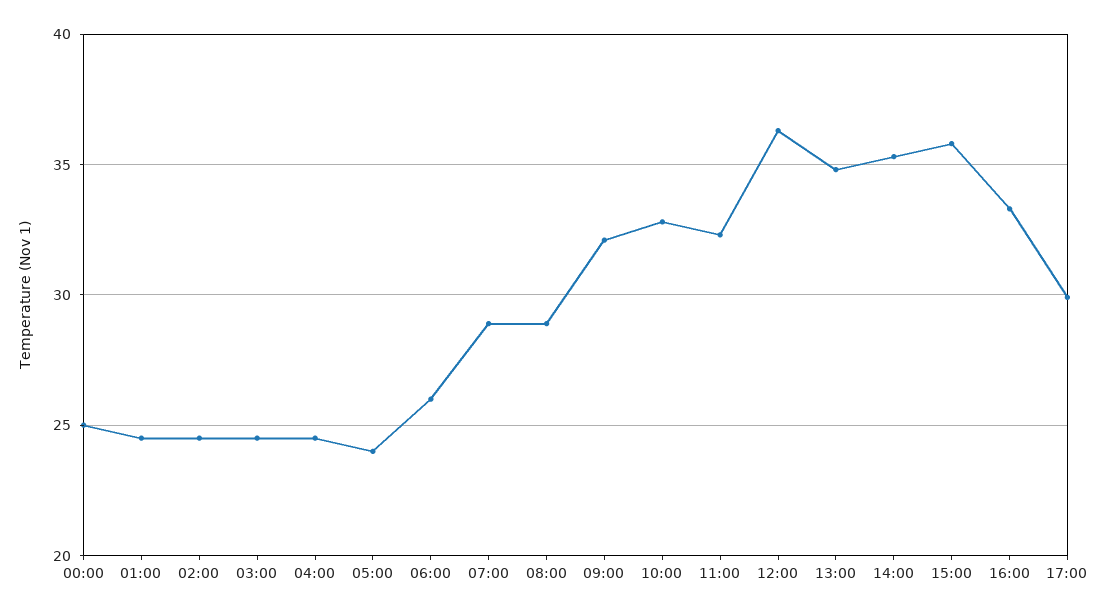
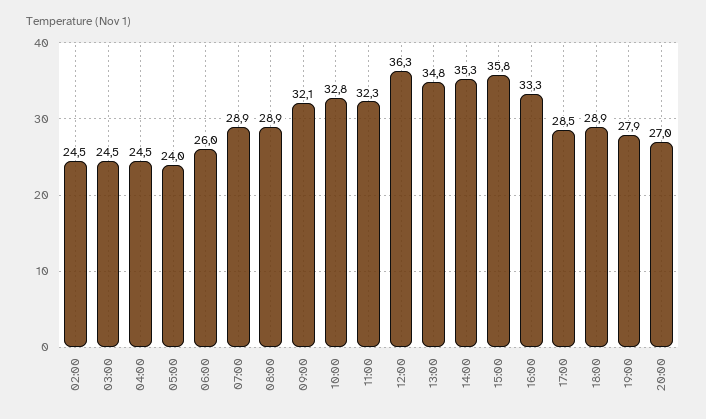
00:00: 25 -> none
01:00: 24.5 -> none
17:00: 30 -> 28.5
18:00: none -> 28.9
19:00: none -> 27.9
20:00: none -> 27

